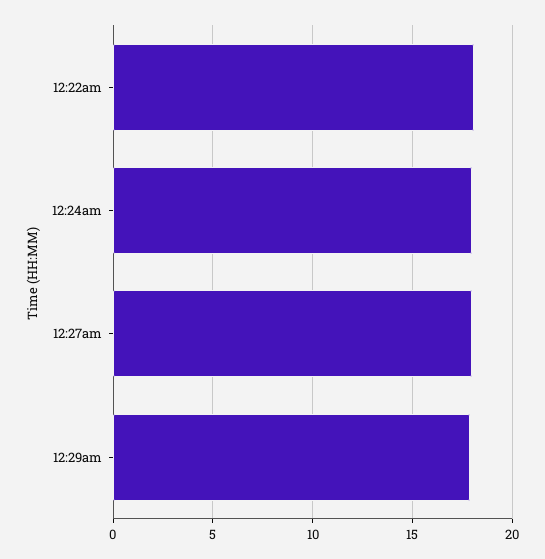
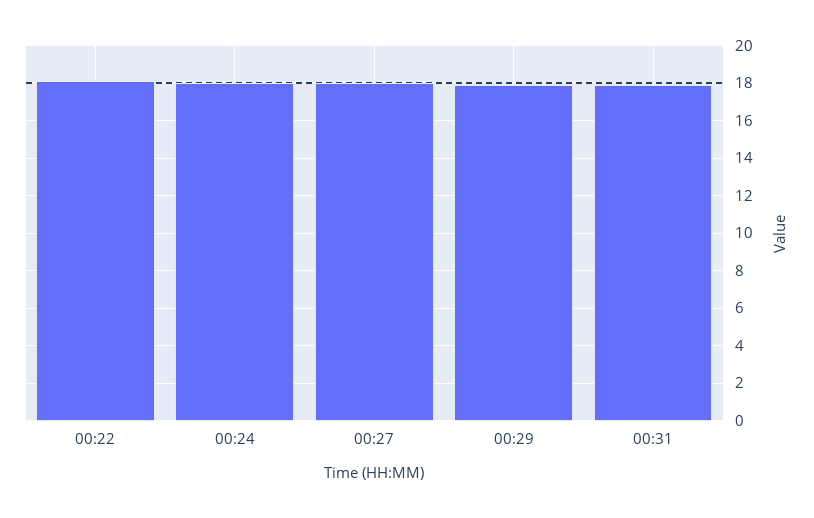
00:31: none -> 18

